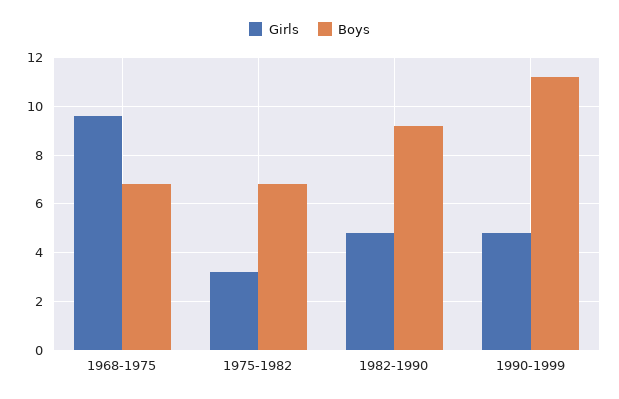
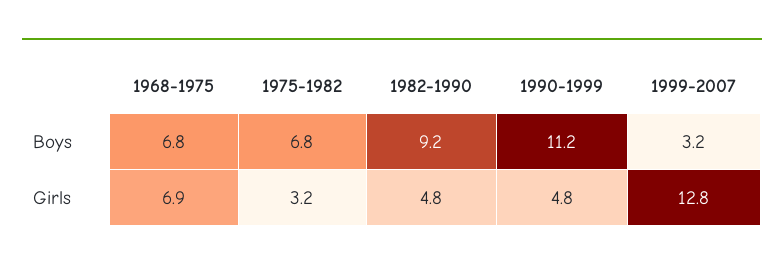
Girls, 1968-1975: 9.5 -> 6.9
Boys, 1999-2007: none -> 3.2
Girls, 1999-2007: none -> 12.8

